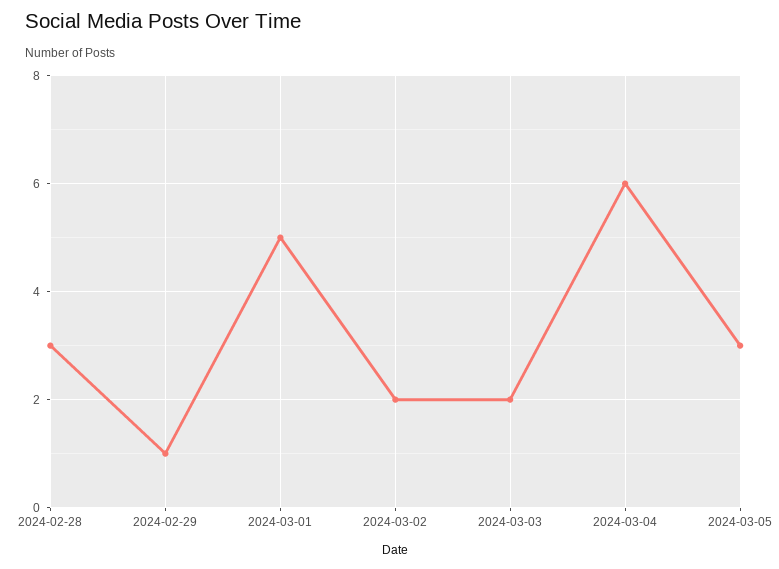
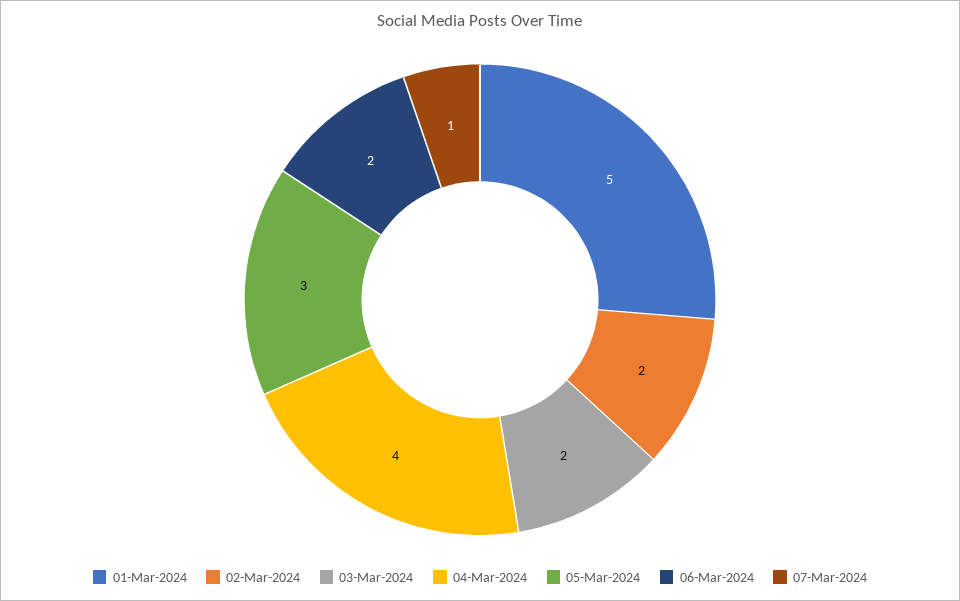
2024-02-28: 3 -> none
2024-02-29: 1 -> none
2024-03-04: 6 -> 4
06-Mar-2024: none -> 2
07-Mar-2024: none -> 1

